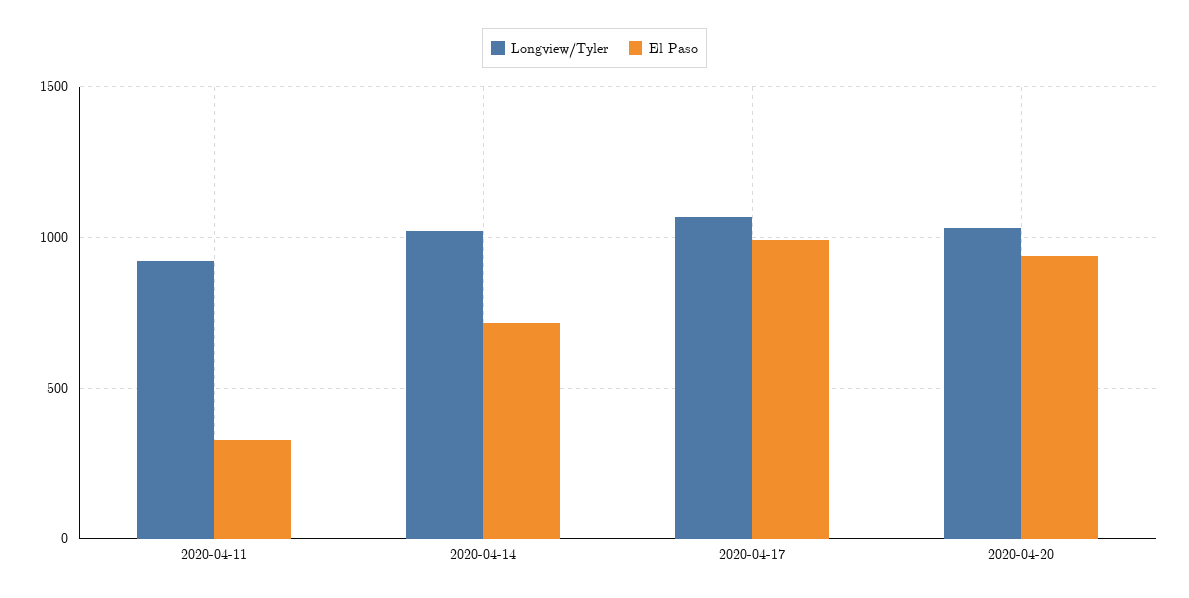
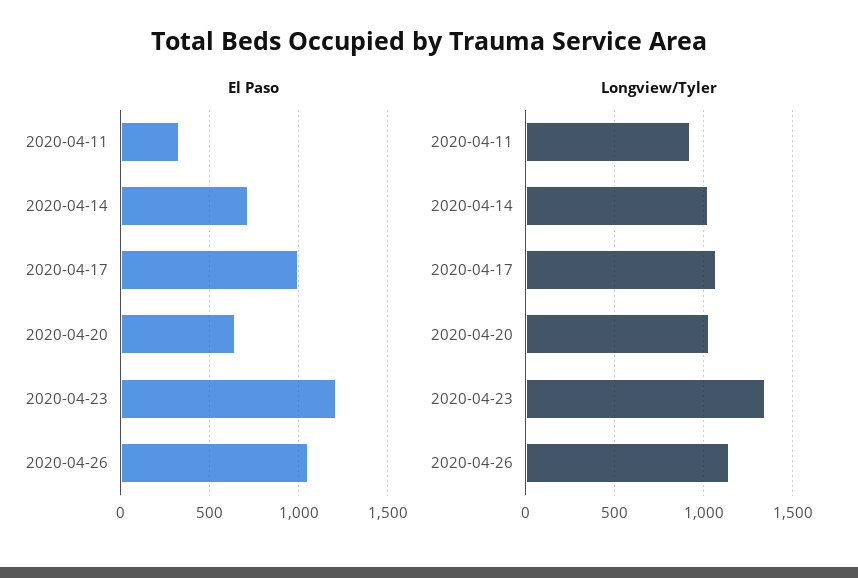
El Paso, 2020-04-20: 950 -> 650
El Paso, 2020-04-23: none -> 1200
El Paso, 2020-04-26: none -> 1050
Longview/Tyler, 2020-04-23: none -> 1350
Longview/Tyler, 2020-04-26: none -> 1150

